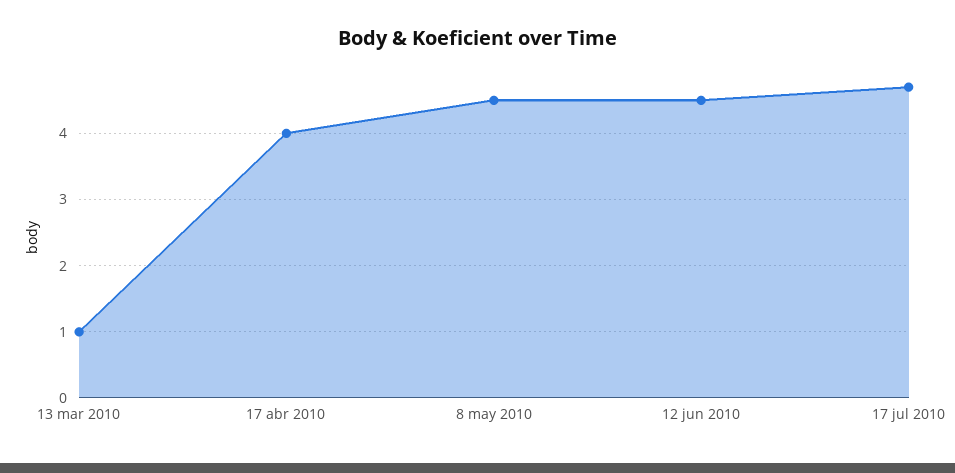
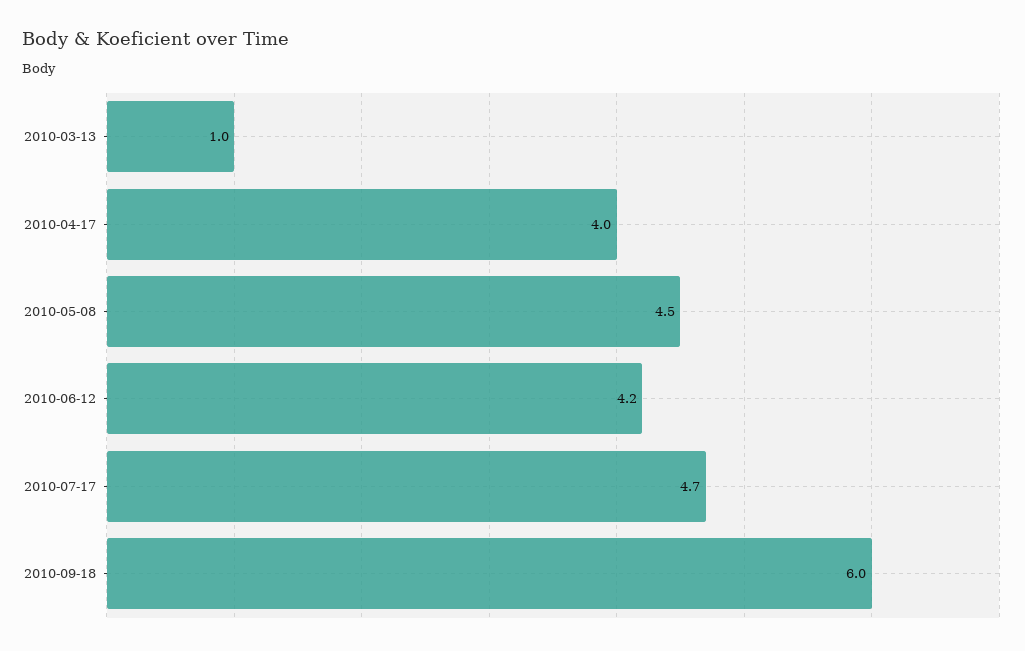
12 jun 2010: 4.5 -> 4.2
2010-09-18: none -> 6

